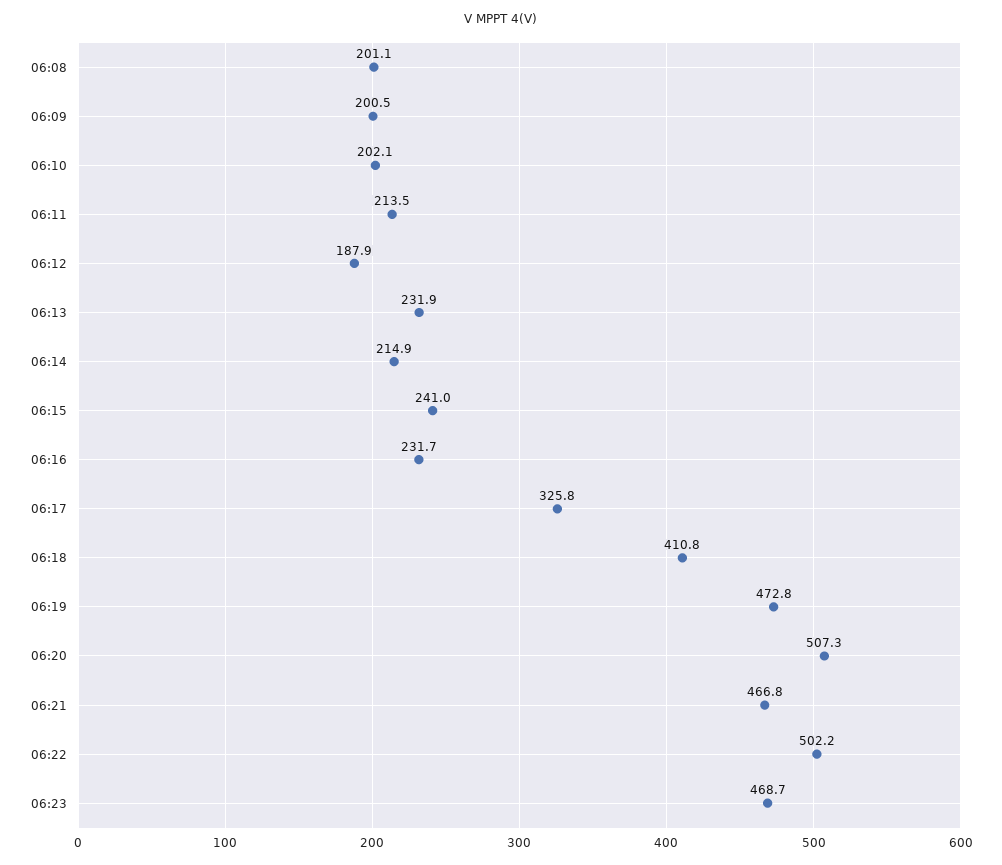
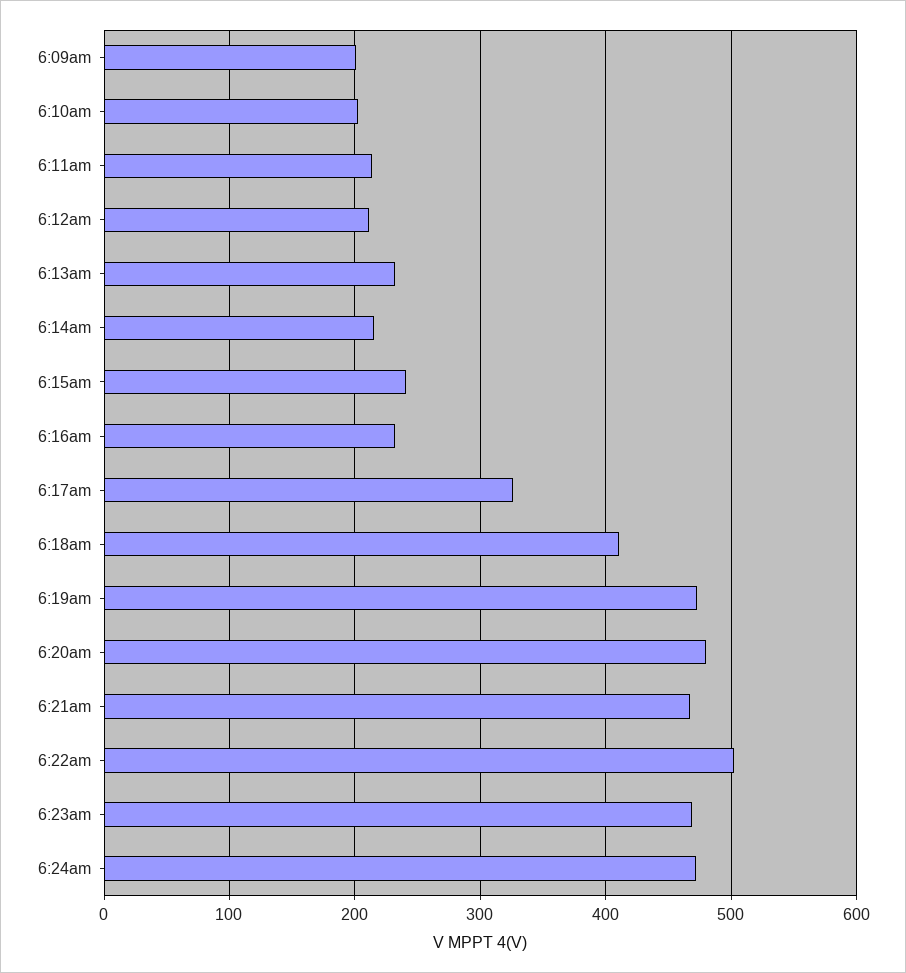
06:08: 201.1 -> none
06:12: 187.9 -> 210
06:20: 507.3 -> 480
6:24am: none -> 470

